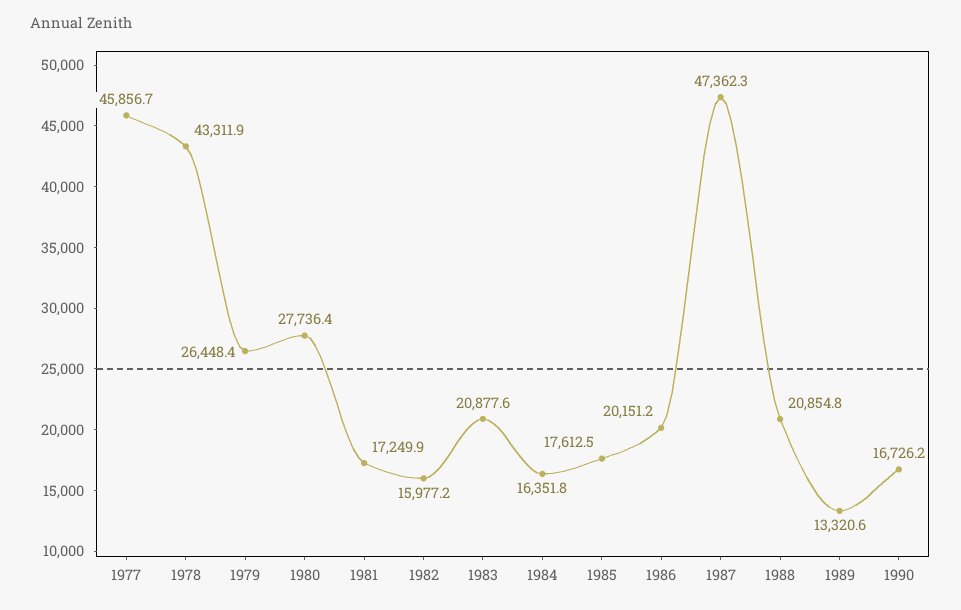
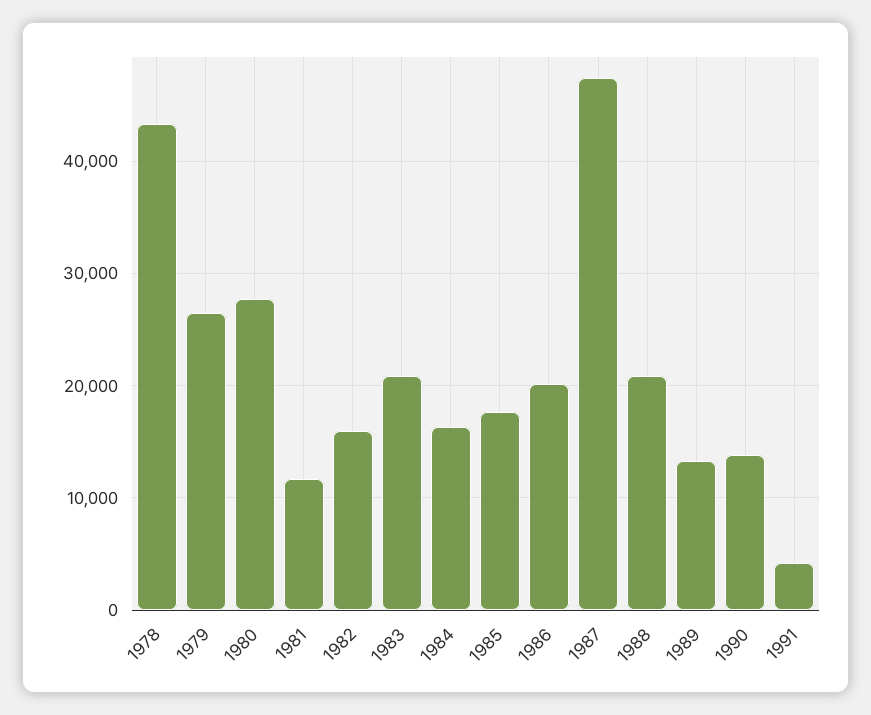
1977: 45856.7 -> none
1981: 17249.9 -> 12000
1990: 16726.2 -> 14000
1991: none -> 4000

